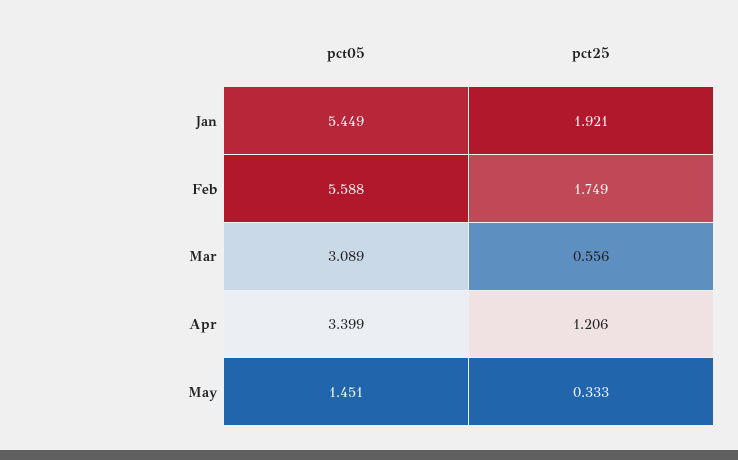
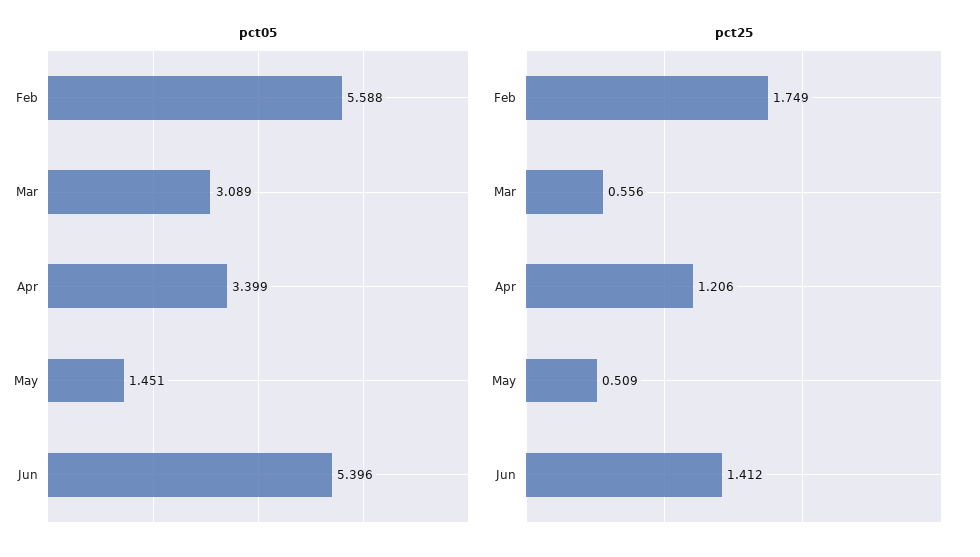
pct05, Jan: 5.449 -> none
pct25, Jan: 1.921 -> none
pct25, May: 0.333 -> 0.509
pct05, Jun: none -> 5.396
pct25, Jun: none -> 1.412

